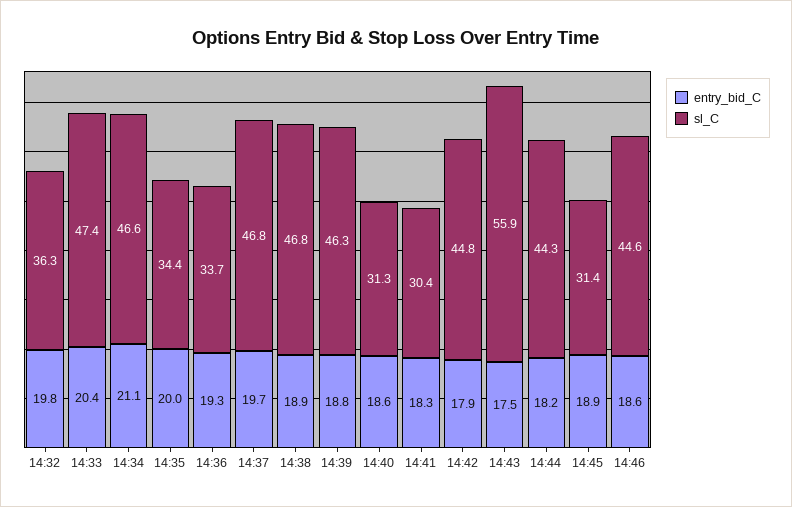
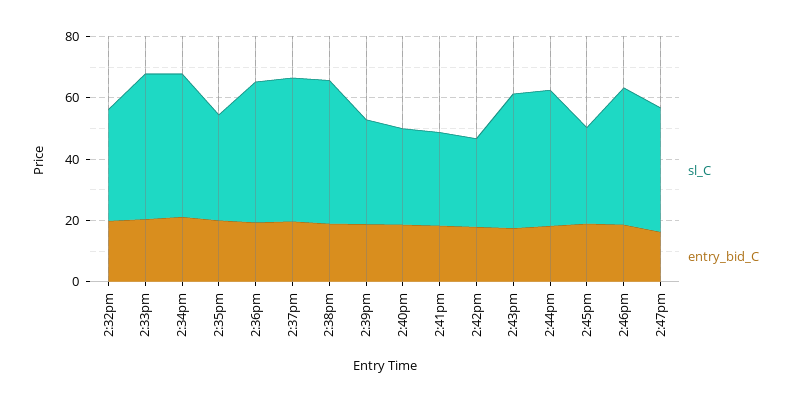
sl_C, 14:36: 33.7 -> 45
sl_C, 14:39: 46.3 -> 35
sl_C, 14:42: 44.8 -> 30
sl_C, 14:43: 55.9 -> 45
sl_C, 2:47pm: none -> 40
entry_bid_C, 2:47pm: none -> 15

